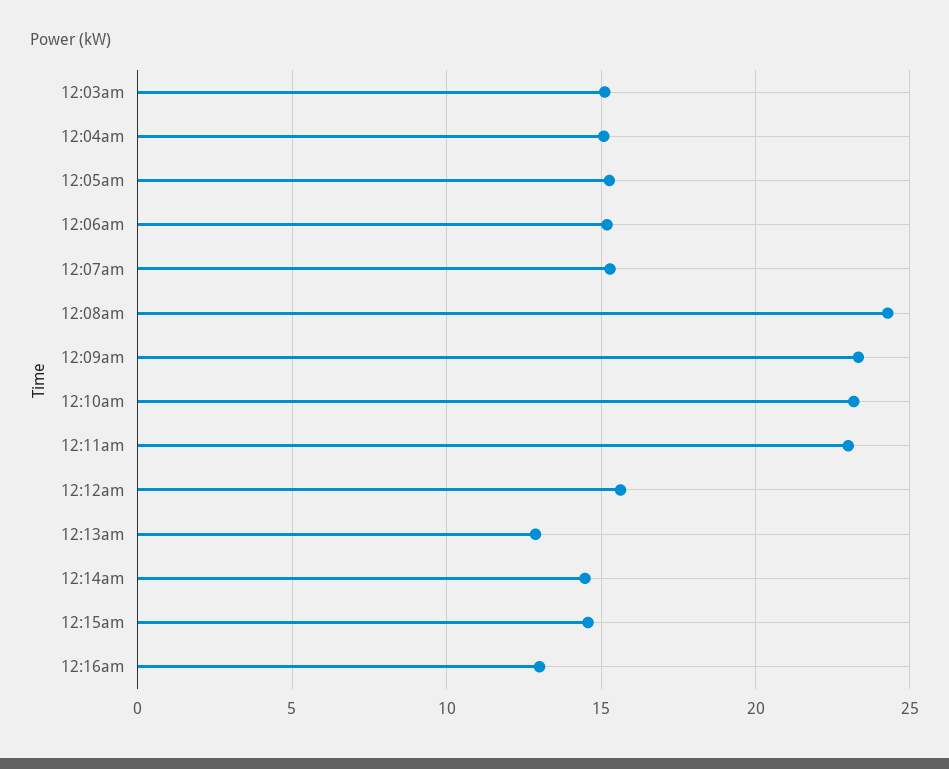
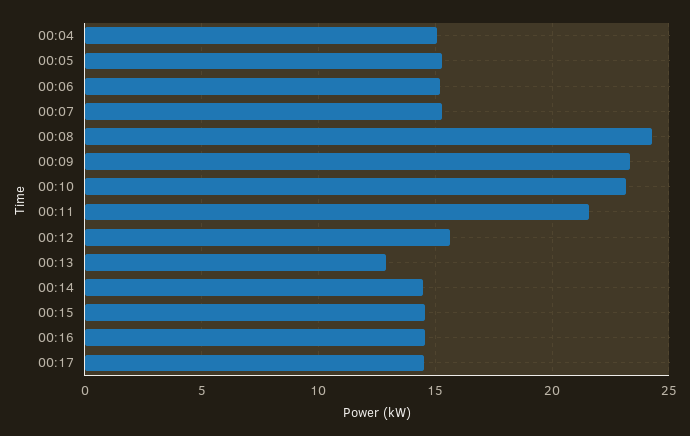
12:03am: 15 -> none
12:11am: 23 -> 21.5
12:16am: 13 -> 14.5
00:17: none -> 14.5

